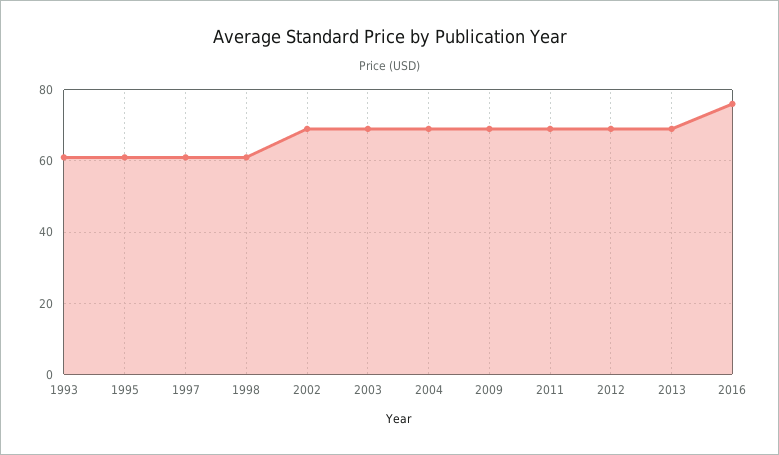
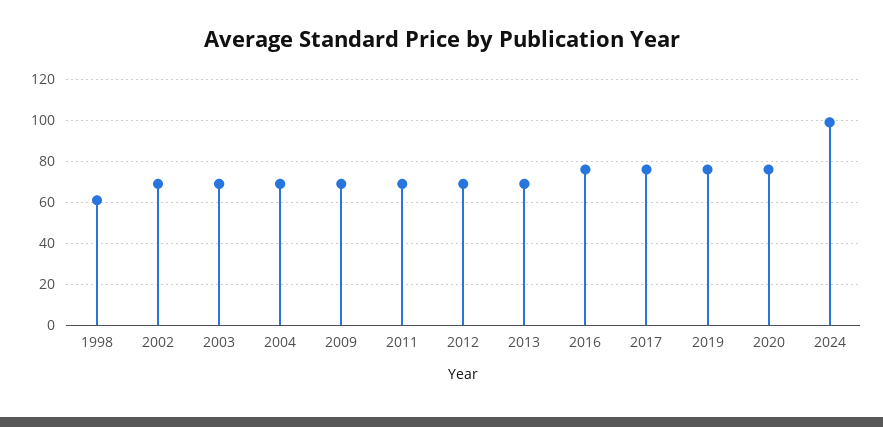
1993: 60 -> none
1995: 60 -> none
1997: 60 -> none
2017: none -> 75
2019: none -> 75
2020: none -> 75
2024: none -> 100

